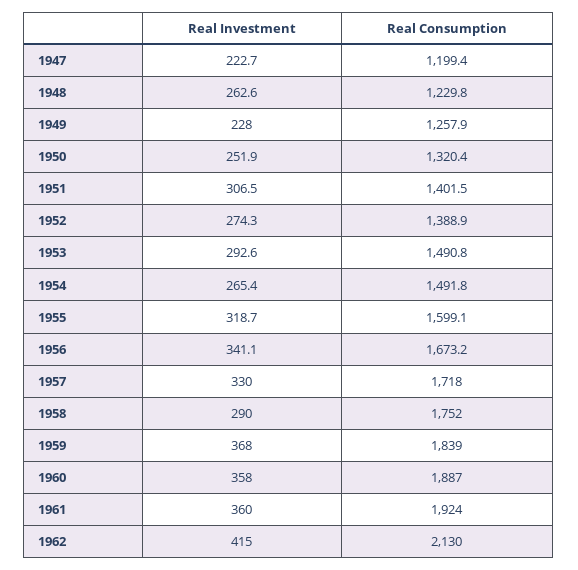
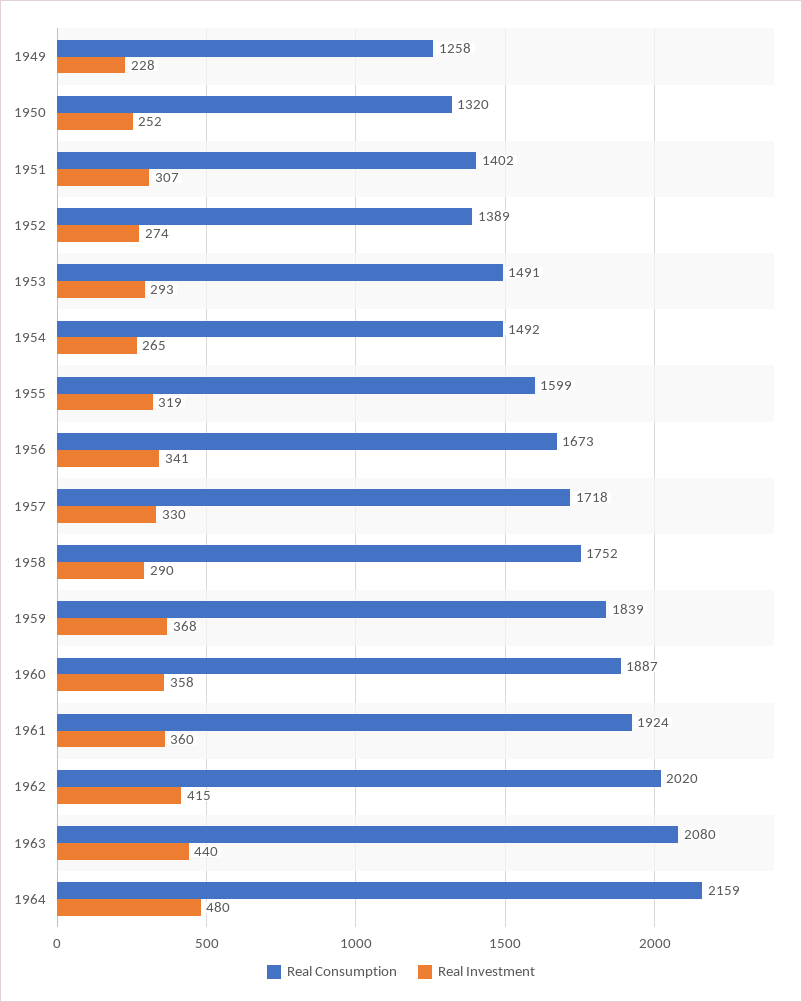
Real Investment, 1947: 222.7 -> none
Real Consumption, 1947: 1199.4 -> none
Real Investment, 1948: 262.6 -> none
Real Consumption, 1948: 1229.8 -> none
Real Consumption, 1962: 2130 -> 2020
Real Consumption, 1963: none -> 2080
Real Investment, 1963: none -> 440
Real Consumption, 1964: none -> 2159
Real Investment, 1964: none -> 480

